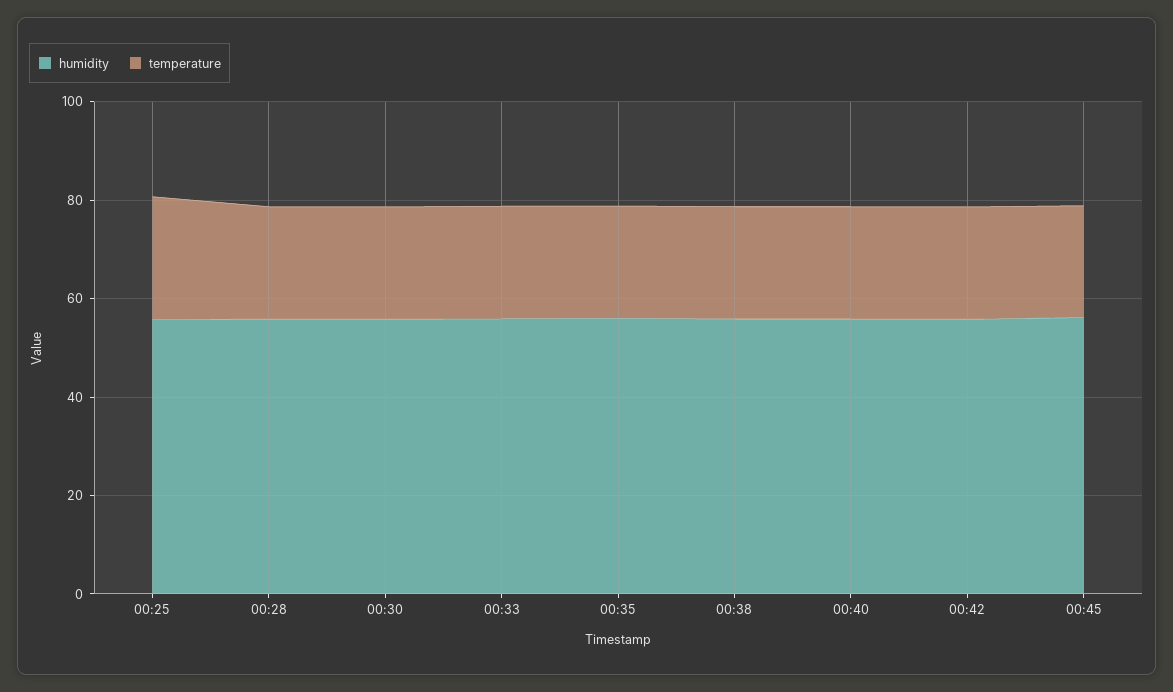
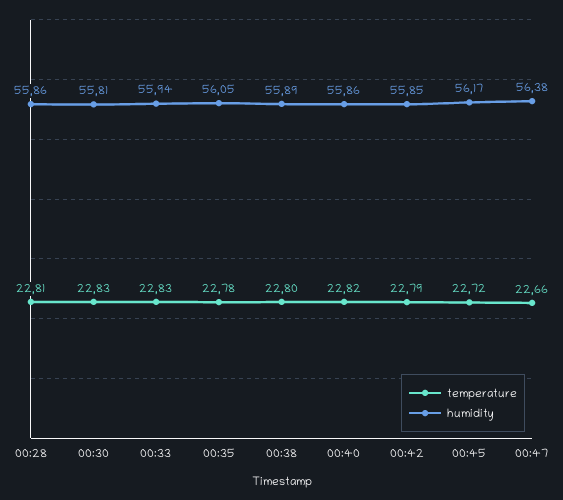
humidity, 00:25: 55 -> none
temperature, 00:25: 25 -> none
temperature, 00:47: none -> 22.66
humidity, 00:47: none -> 56.38

